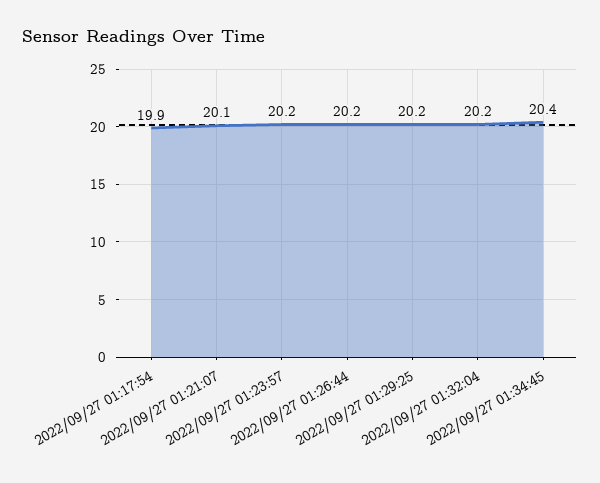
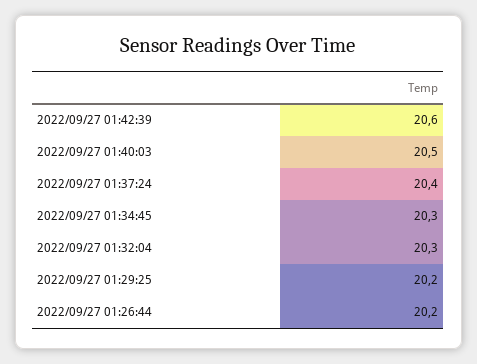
2022/09/27 01:17:54: 19.9 -> none
2022/09/27 01:21:07: 20.1 -> none
2022/09/27 01:23:57: 20.2 -> none
2022/09/27 01:32:04: 20.2 -> 20.3
2022/09/27 01:34:45: 20.4 -> 20.3
2022/09/27 01:42:39: none -> 20.6
2022/09/27 01:40:03: none -> 20.5
2022/09/27 01:37:24: none -> 20.4

